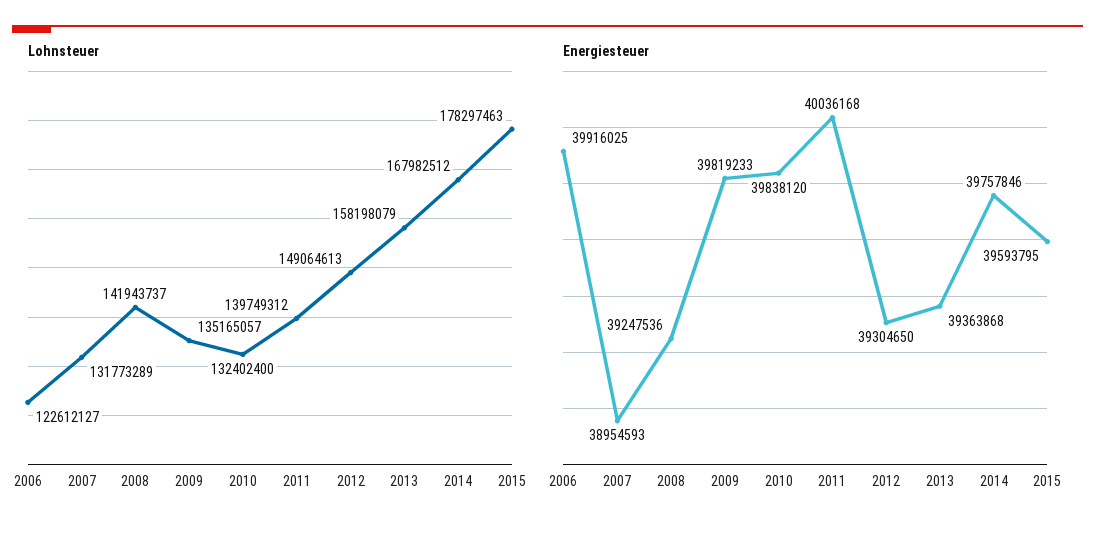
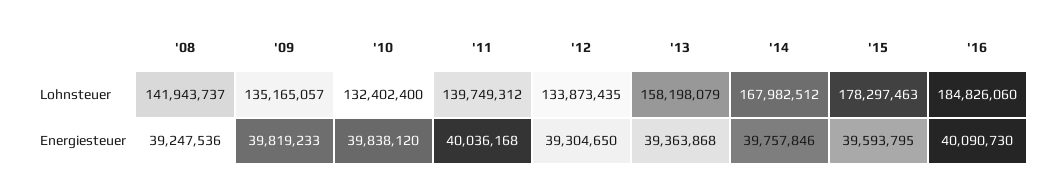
Lohnsteuer, 2006: 122612127 -> none
Lohnsteuer, 2007: 131773289 -> none
Lohnsteuer, 2012: 149064613 -> 133873435
Energiesteuer, 2006: 39916025 -> none
Energiesteuer, 2007: 38954593 -> none
Lohnsteuer, '16: none -> 184826060
Energiesteuer, '16: none -> 40090730

